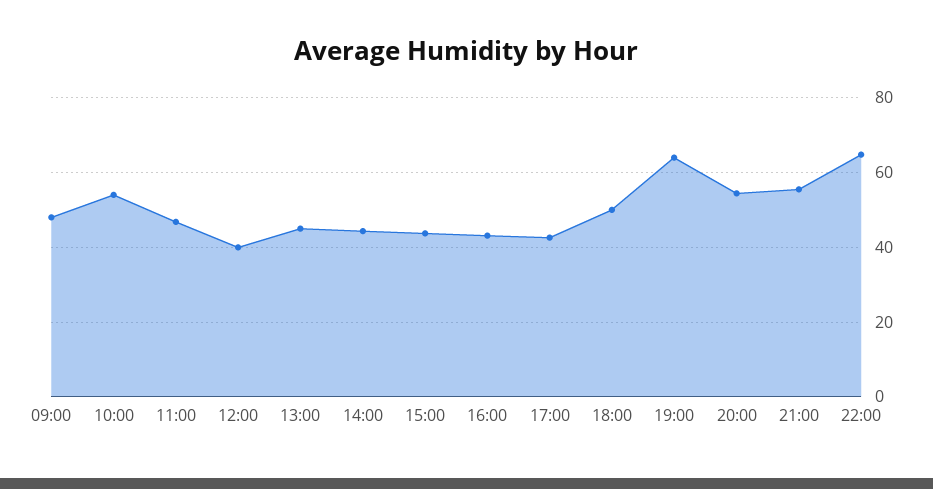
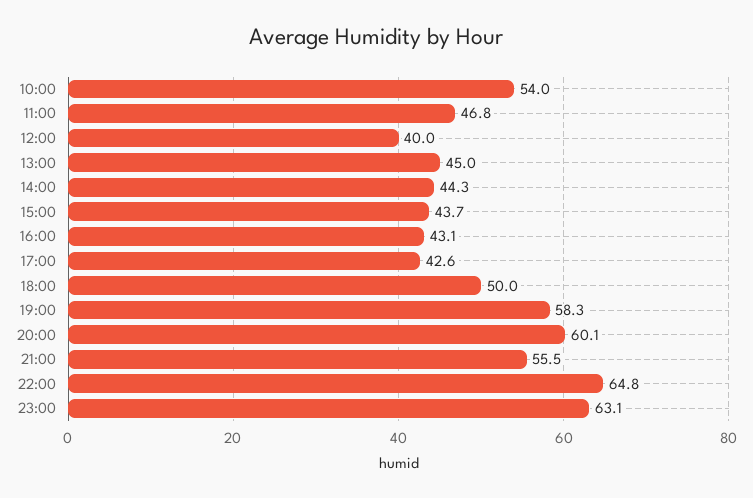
09:00: 48 -> none
19:00: 64 -> 58.3
20:00: 54 -> 60.1
23:00: none -> 63.1

